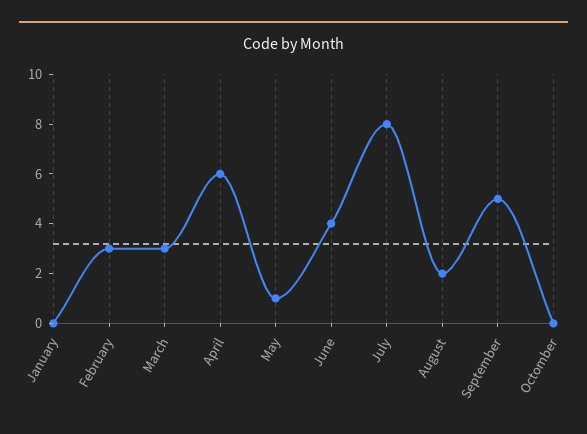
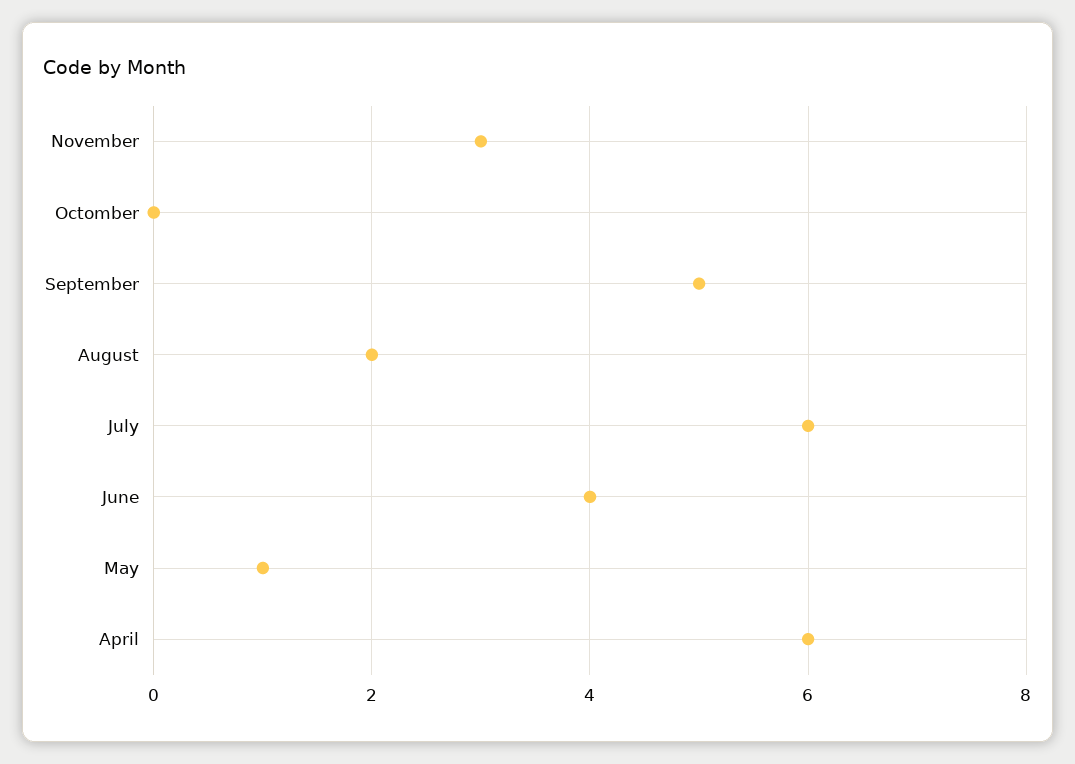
January: 0 -> none
February: 3 -> none
March: 3 -> none
July: 8 -> 6
November: none -> 3

